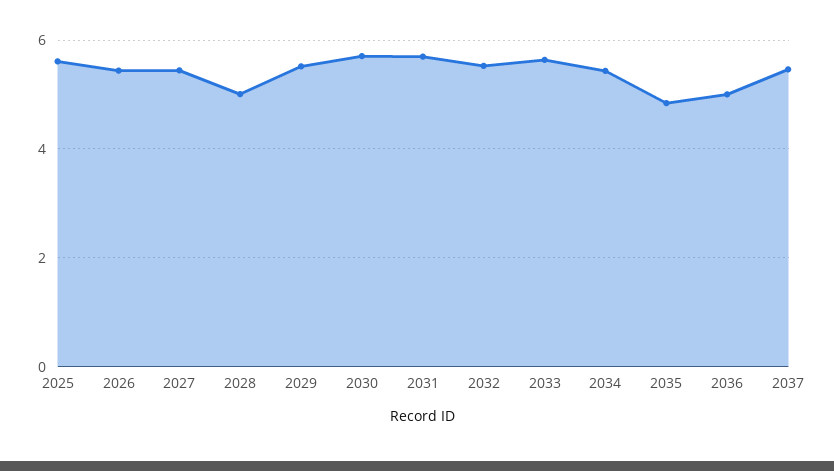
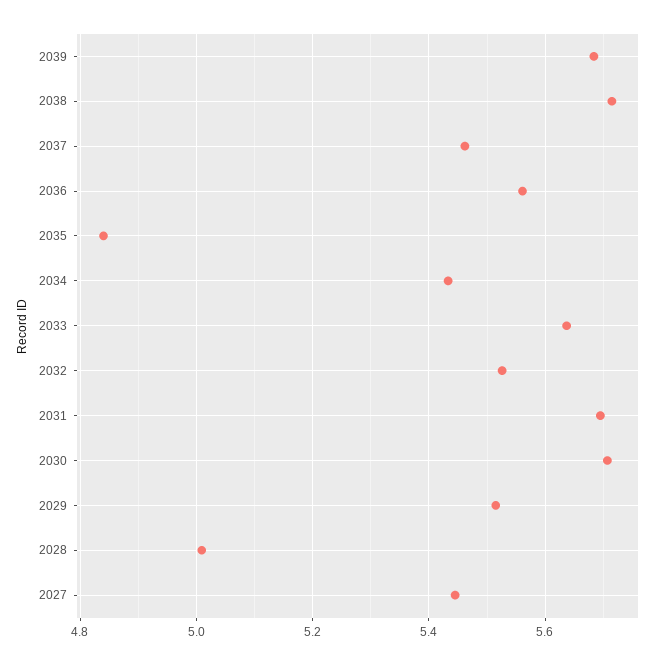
2025: 5.6 -> none
2026: 5.4 -> none
2036: 5 -> 5.56
2039: none -> 5.68
2038: none -> 5.72

